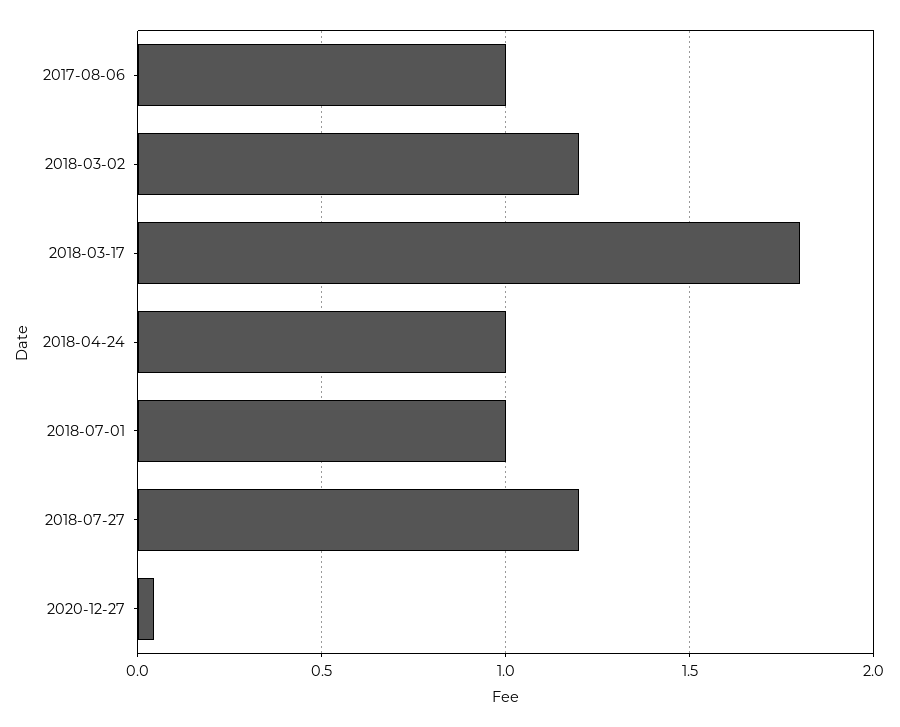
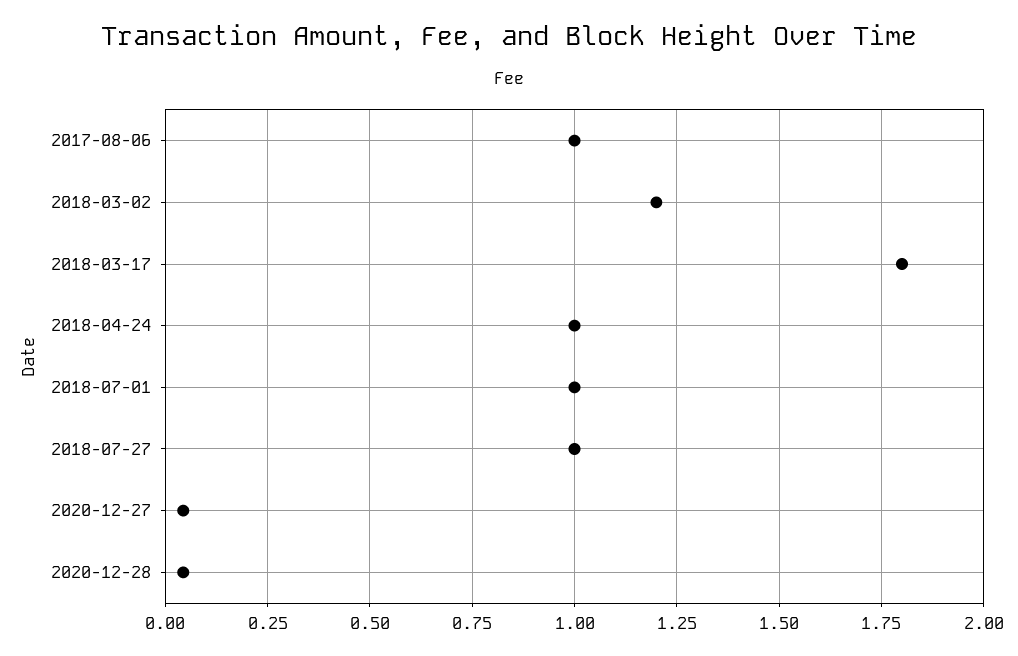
2018-07-27: 1.2 -> 1
2020-12-28: none -> 0.05

